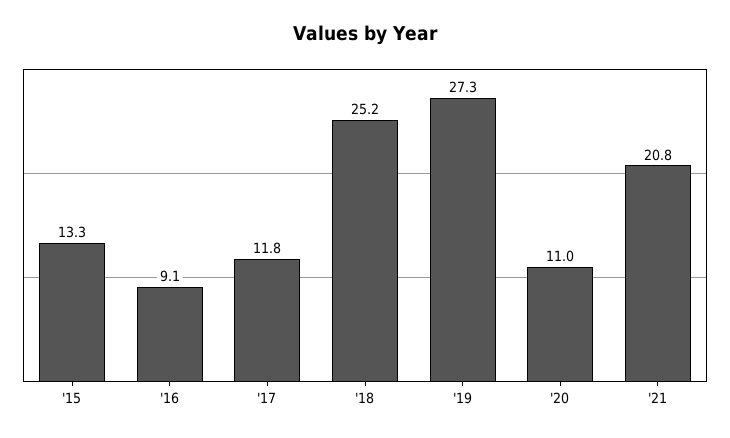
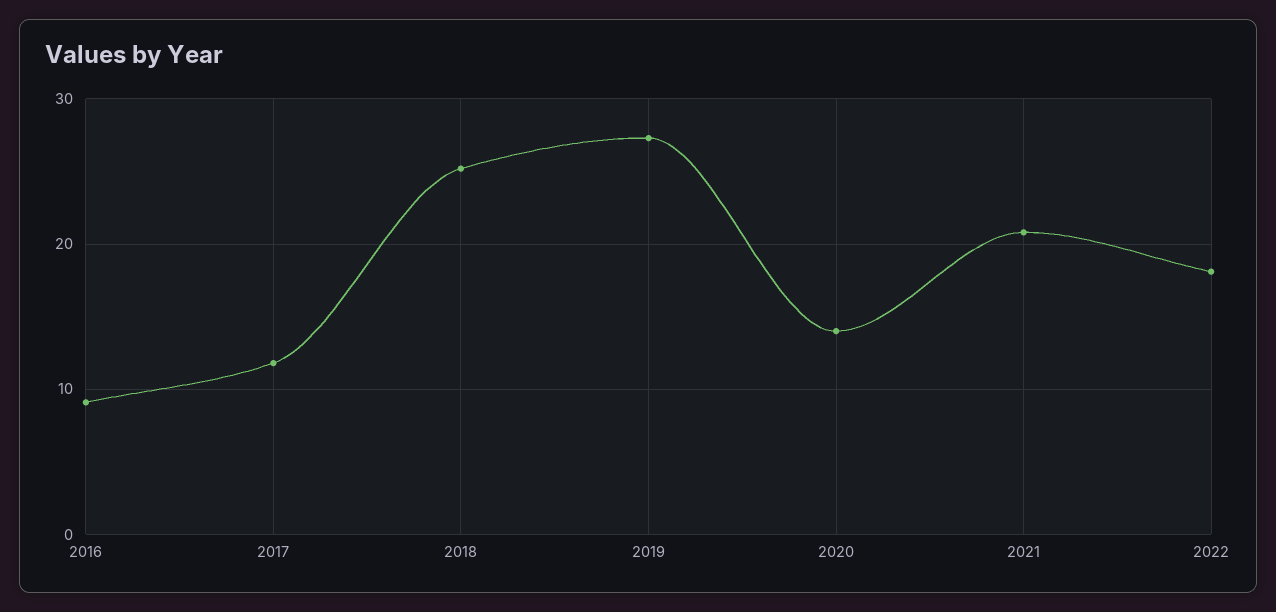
'15: 13.3 -> none
'20: 11 -> 14
2022: none -> 18

